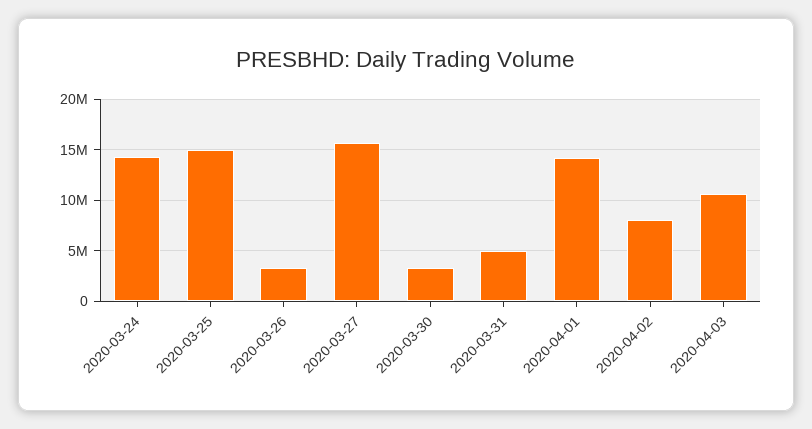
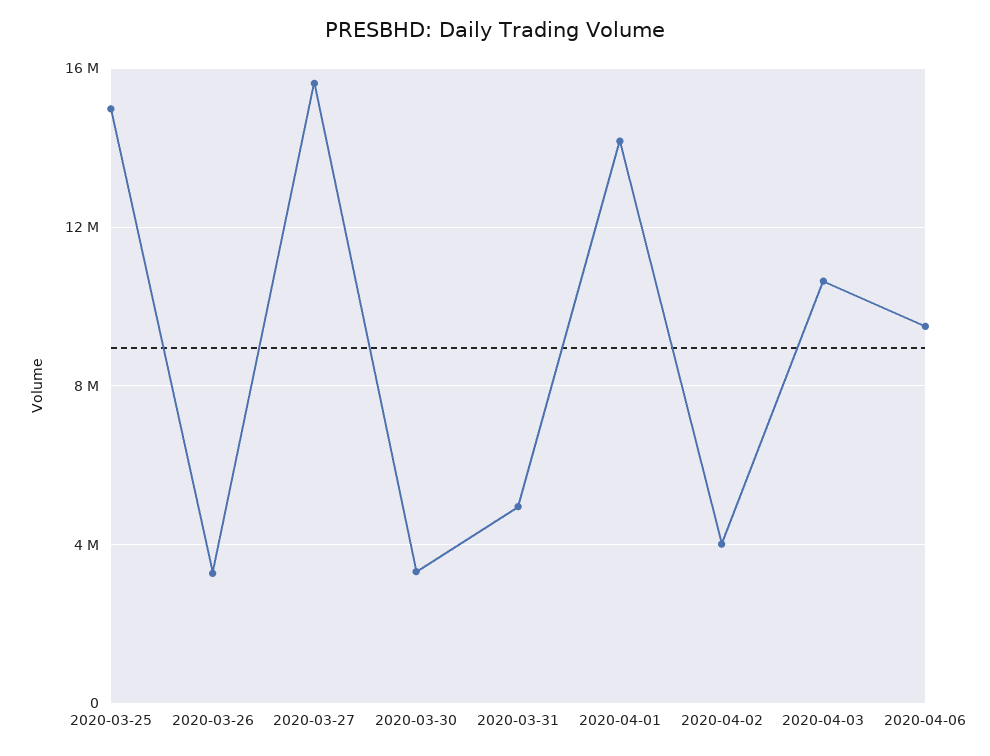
2020-03-24: 14000000 -> none
2020-04-02: 8000000 -> 4000000
2020-04-06: none -> 9500000

